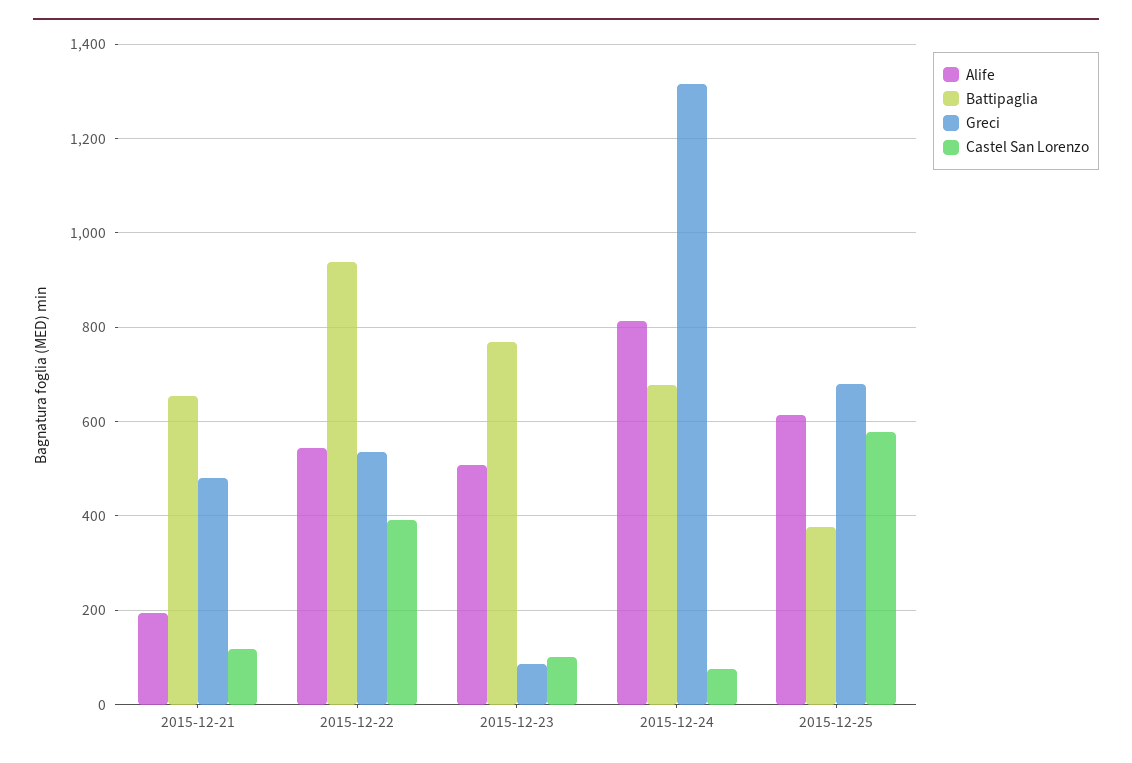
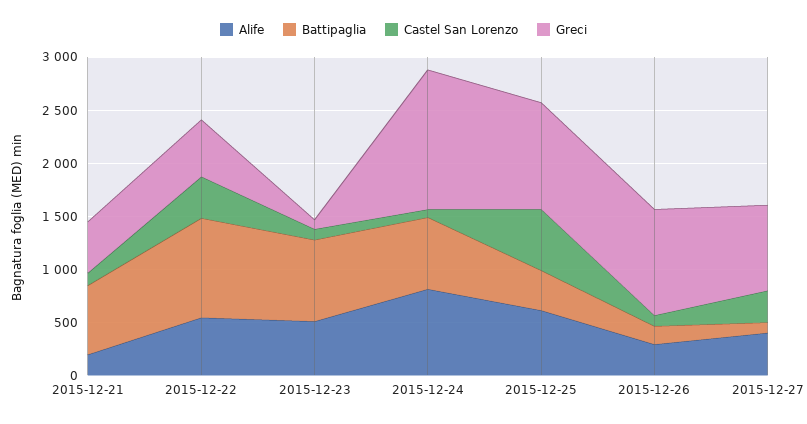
Greci, 2015-12-25: 680 -> 1000
Alife, 2015-12-26: none -> 300
Battipaglia, 2015-12-26: none -> 200
Castel San Lorenzo, 2015-12-26: none -> 100
Greci, 2015-12-26: none -> 1000
Alife, 2015-12-27: none -> 400
Battipaglia, 2015-12-27: none -> 100
Castel San Lorenzo, 2015-12-27: none -> 300
Greci, 2015-12-27: none -> 800

